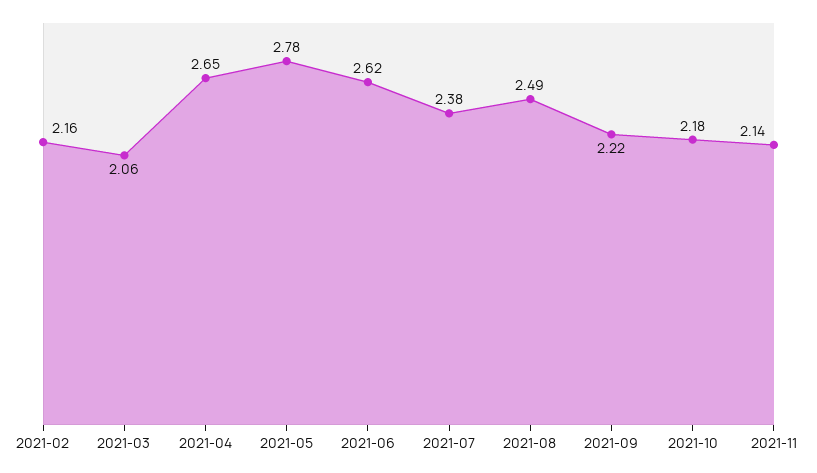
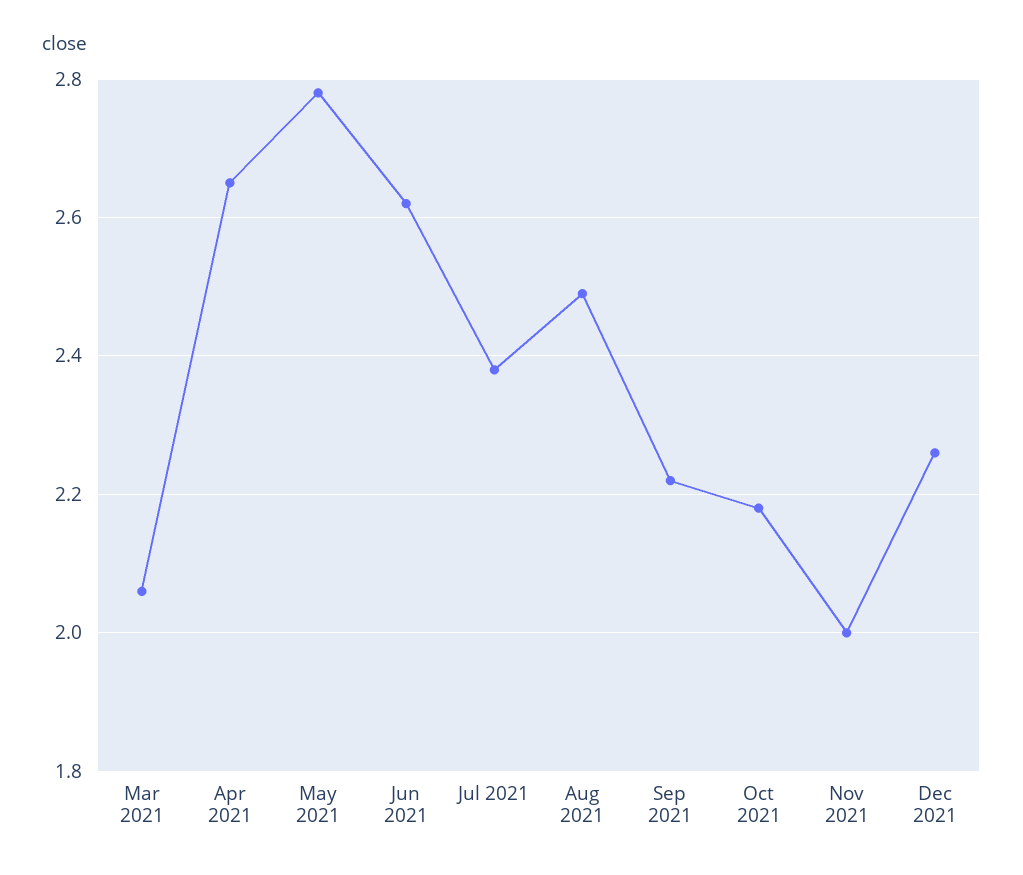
2021-02: 2.16 -> none
2021-11: 2.14 -> 2
Dec 2021: none -> 2.25

